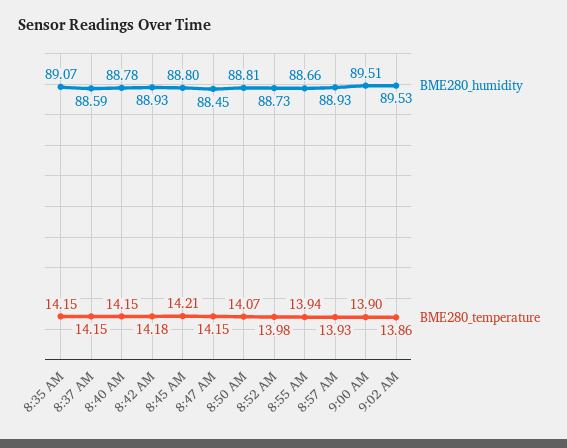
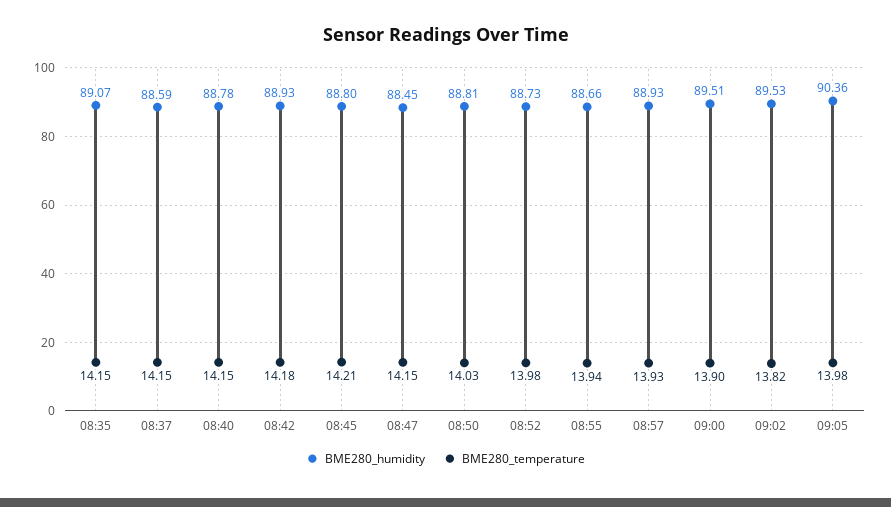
BME280_temperature, 8:50 AM: 14.07 -> 14.03
BME280_temperature, 9:02 AM: 13.86 -> 13.82
BME280_humidity, 09:05: none -> 90.36
BME280_temperature, 09:05: none -> 13.98

